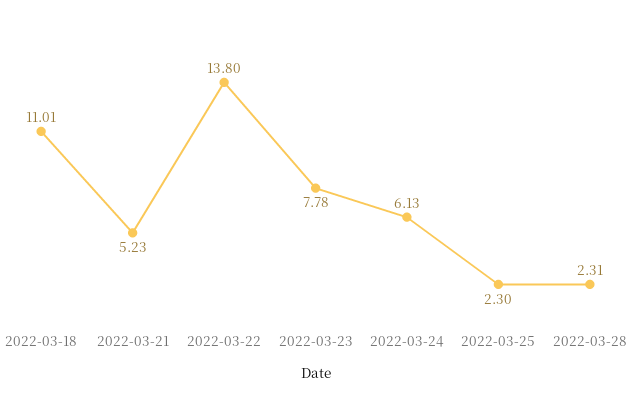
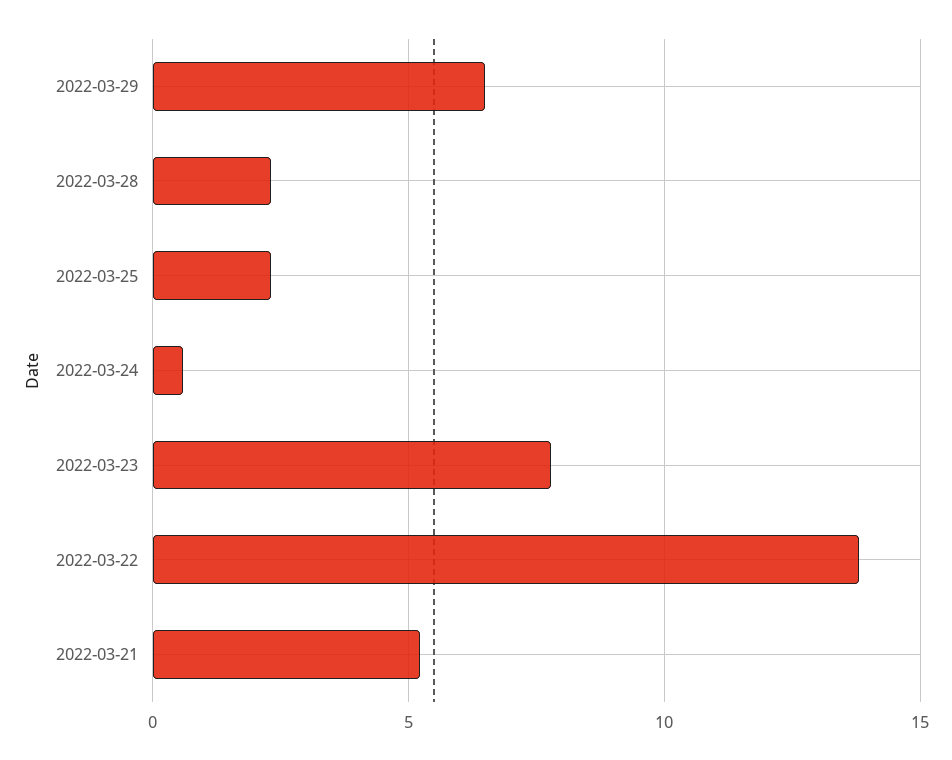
2022-03-18: 11.01 -> none
2022-03-24: 6.13 -> 0.5
2022-03-29: none -> 6.5

